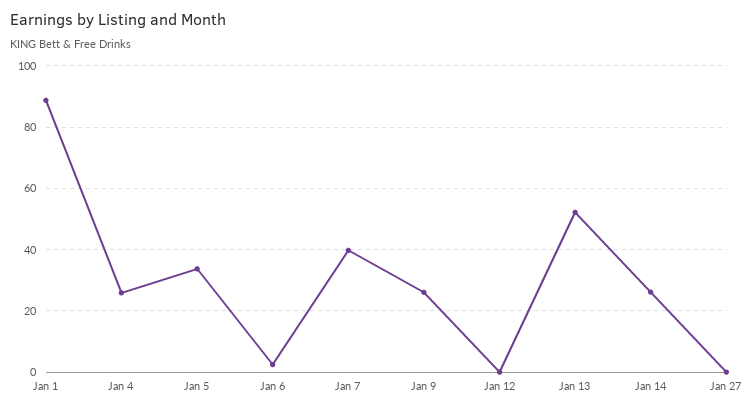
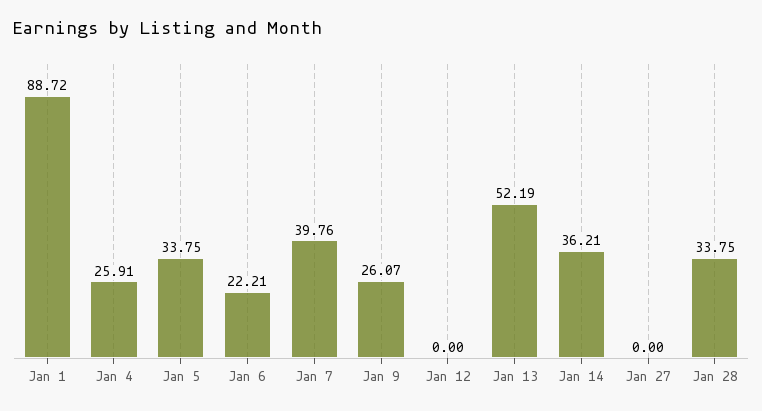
Jan 6: 2 -> 22.21
Jan 14: 26 -> 36.21
Jan 28: none -> 33.75

